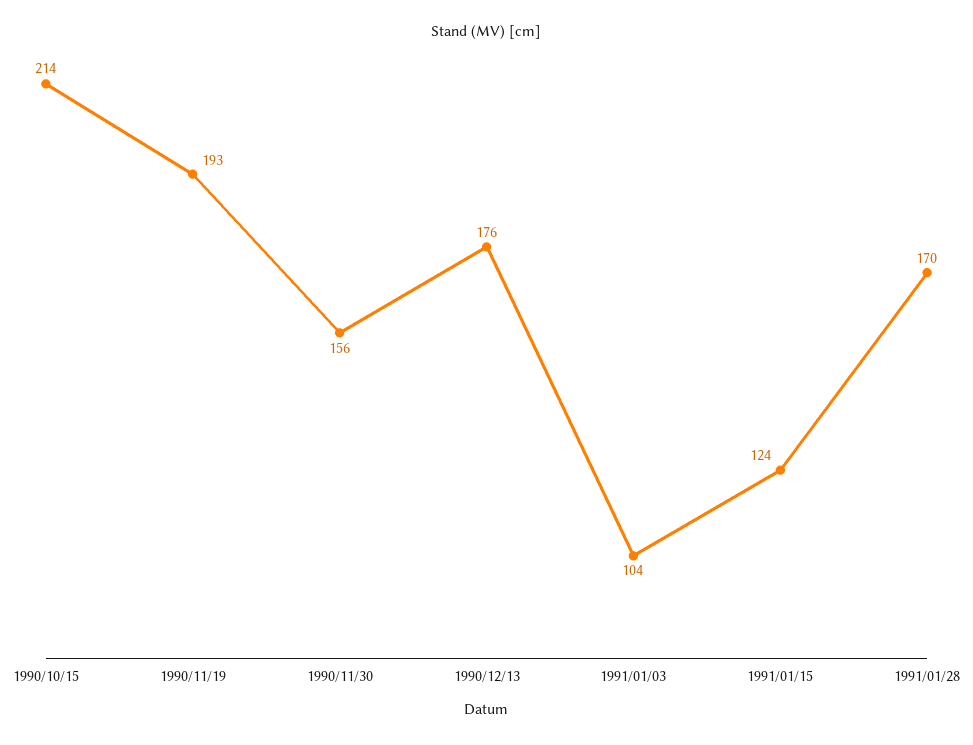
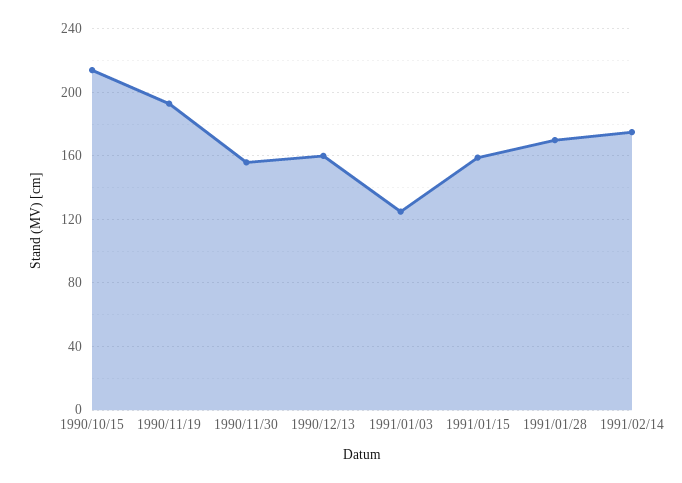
1990/12/13: 176 -> 160
1991/01/03: 104 -> 125
1991/01/15: 124 -> 160
1991/02/14: none -> 175

